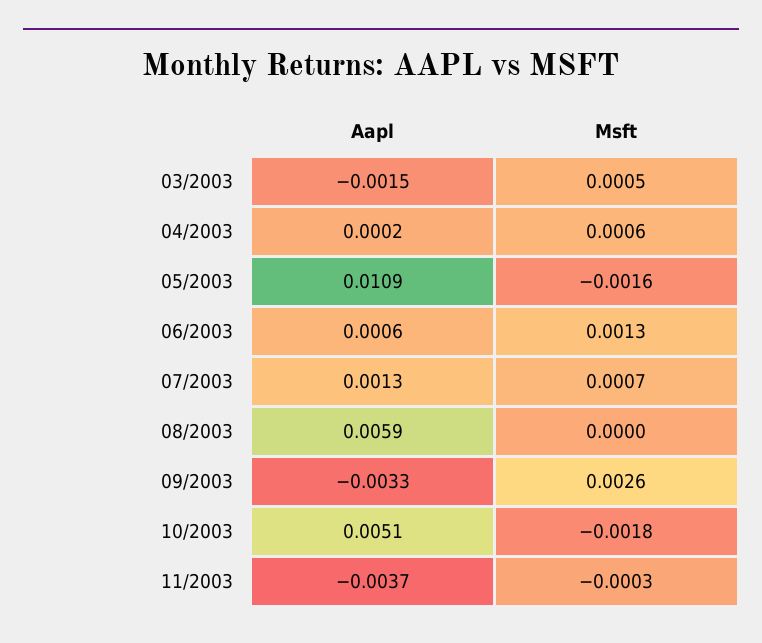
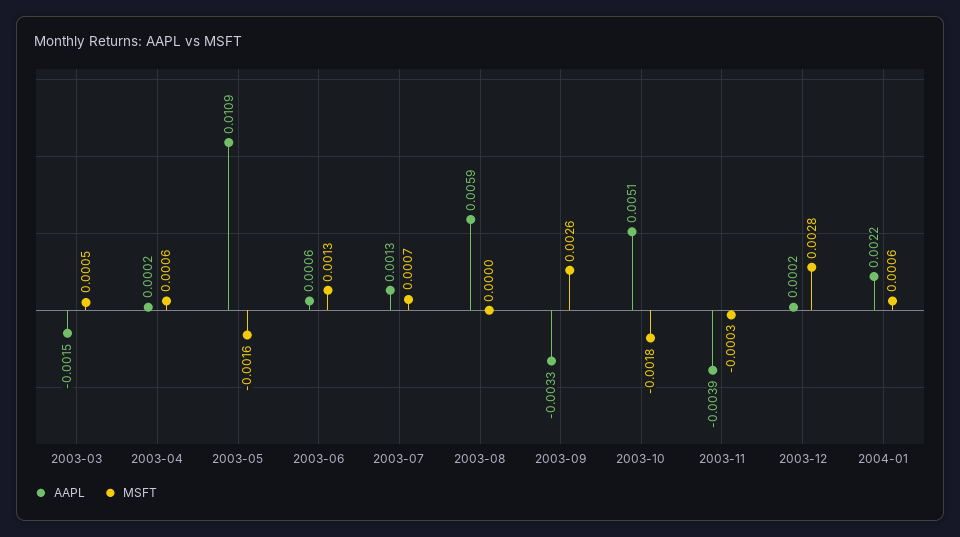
Aapl, 11/2003: -0.0037 -> -0.0039
Aapl, 2003-12: none -> 0.0002
Msft, 2003-12: none -> 0.0028
Aapl, 2004-01: none -> 0.0022
Msft, 2004-01: none -> 0.0006

